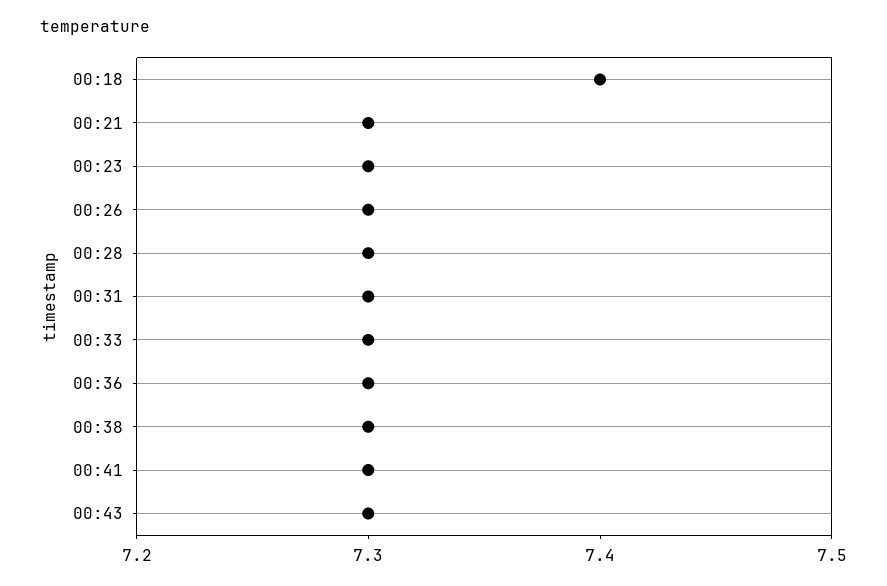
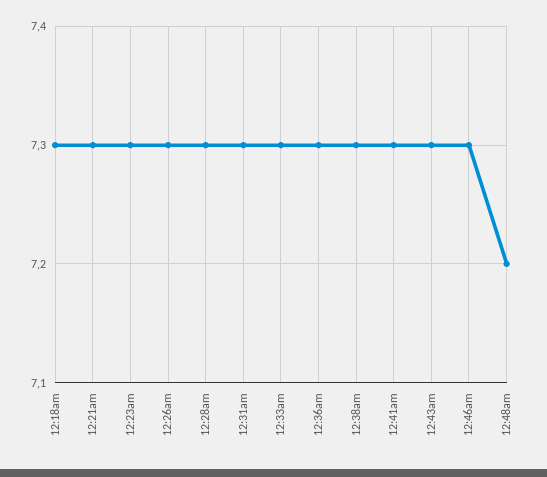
00:18: 7.4 -> 7.3
12:46am: none -> 7.3
12:48am: none -> 7.2

